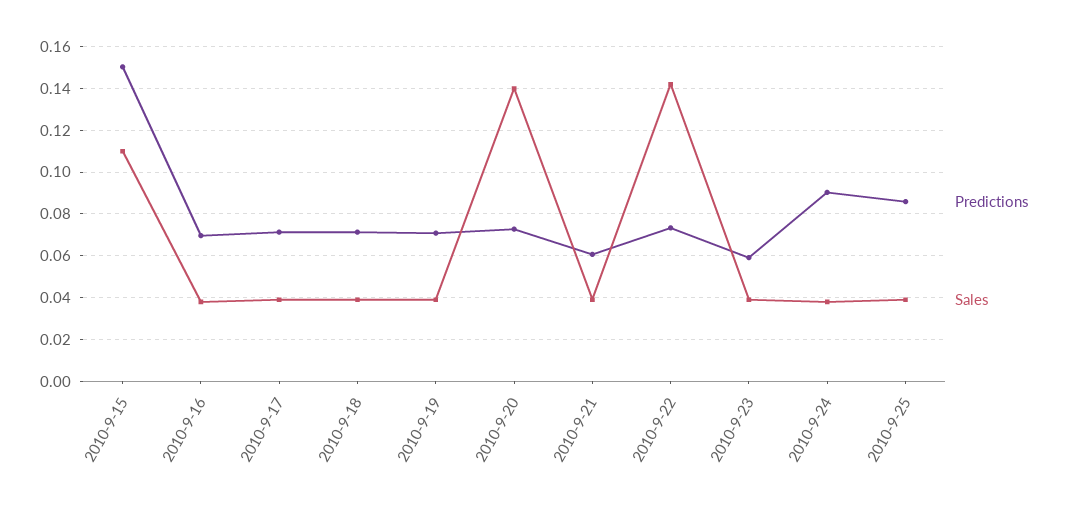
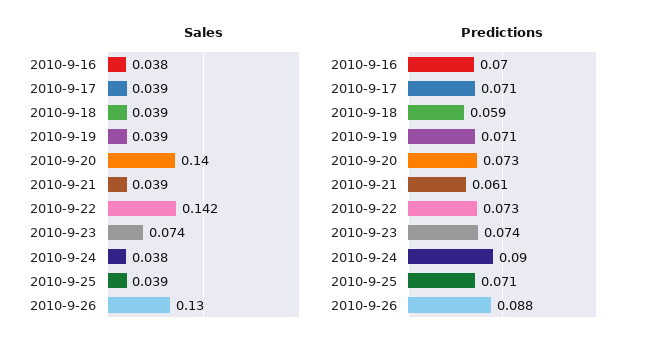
Predictions, 2010-9-15: 0.15 -> none
Sales, 2010-9-15: 0.11 -> none
Predictions, 2010-9-18: 0.07 -> 0.059
Predictions, 2010-9-23: 0.06 -> 0.074
Sales, 2010-9-23: 0.04 -> 0.074
Predictions, 2010-9-25: 0.085 -> 0.071
Sales, 2010-9-26: none -> 0.13
Predictions, 2010-9-26: none -> 0.088

